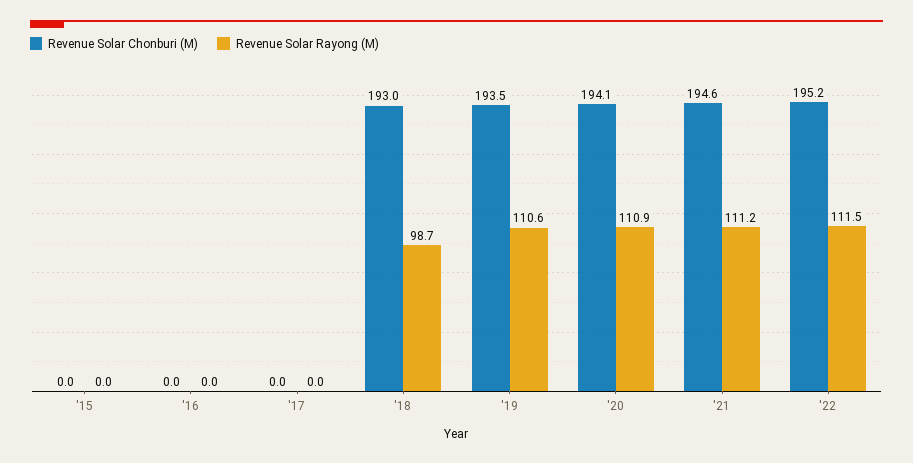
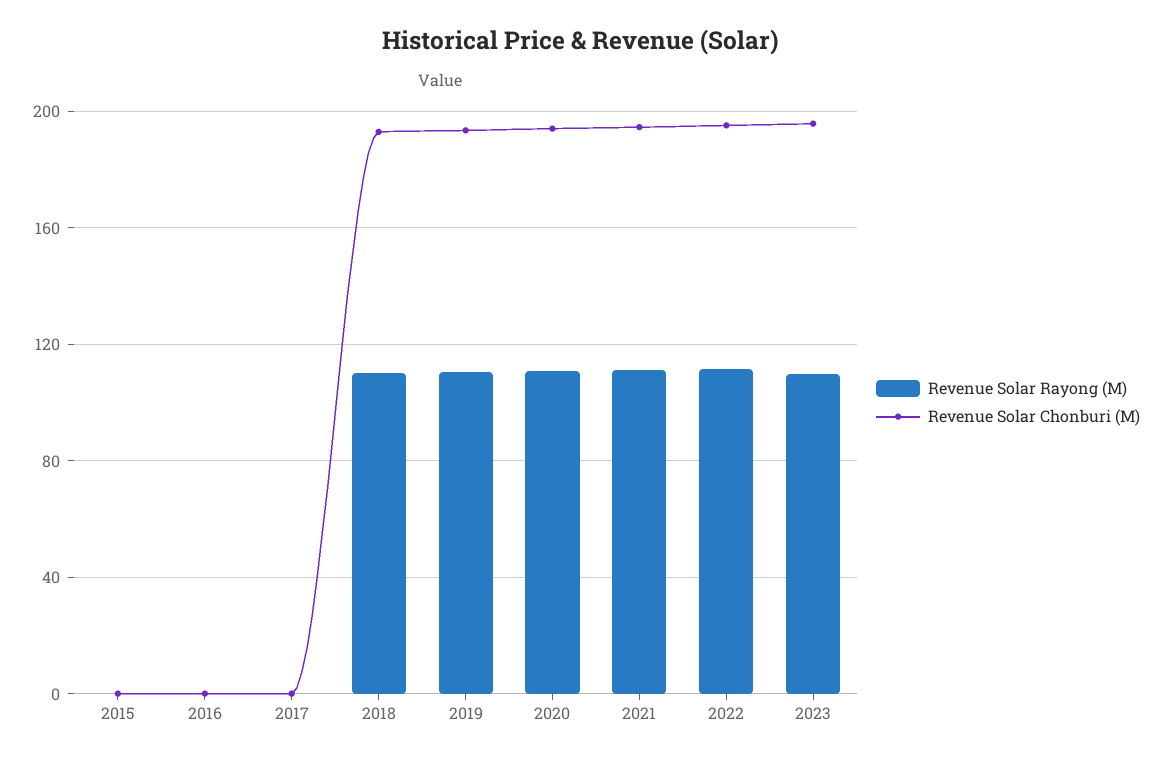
Revenue Solar Rayong (M), '18: 98.7 -> 110
Revenue Solar Rayong (M), 2023: none -> 110
Revenue Solar Chonburi (M), 2023: none -> 195

